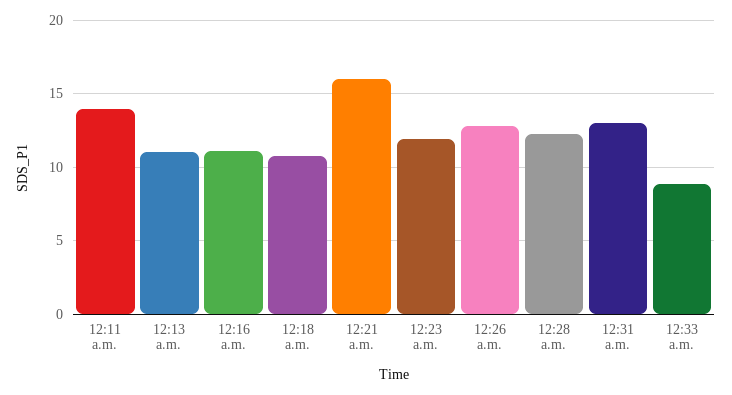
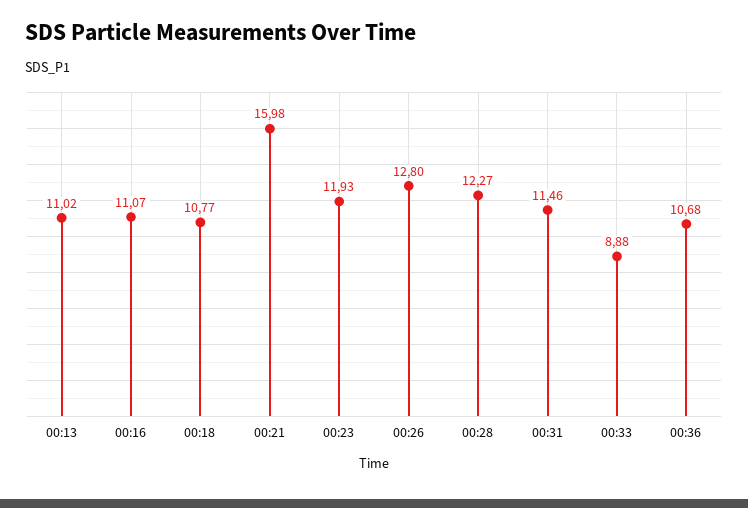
12:11 a.m.: 14 -> none
12:31 a.m.: 13 -> 11.46
00:36: none -> 10.68

